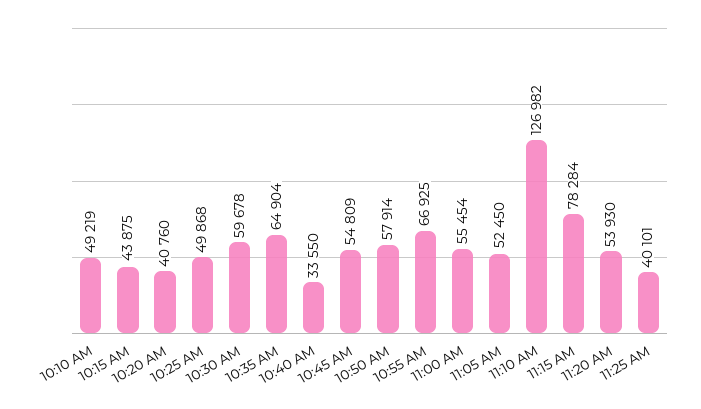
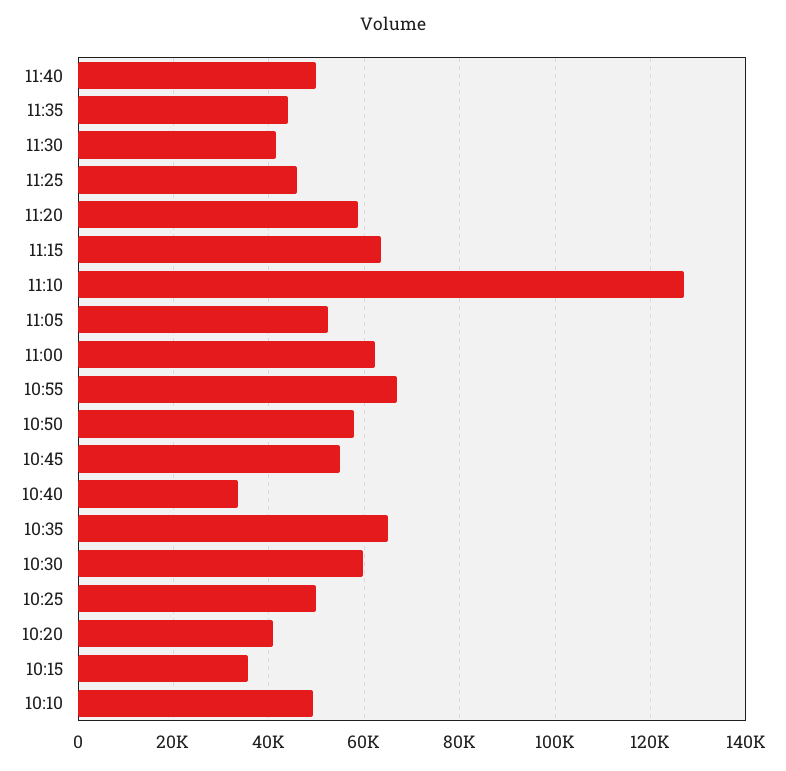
10:15 AM: 43875 -> 36000
11:00 AM: 55454 -> 62000
11:15 AM: 78284 -> 64000
11:20 AM: 53930 -> 58000
11:25 AM: 40101 -> 46000
11:40: none -> 50000
11:35: none -> 44000
11:30: none -> 42000

